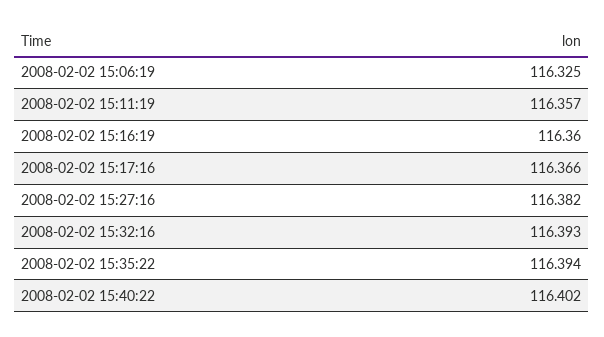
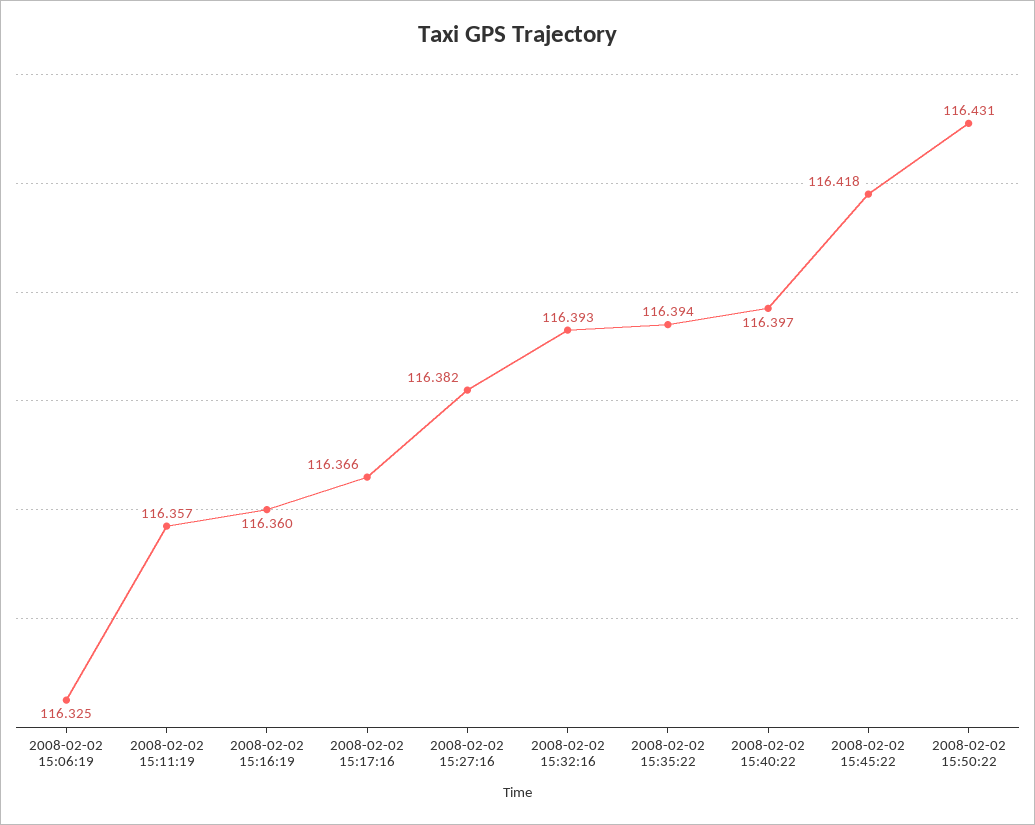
2008-02-02 15:40:22: 116.402 -> 116.397
2008-02-02 15:45:22: none -> 116.418
2008-02-02 15:50:22: none -> 116.431

